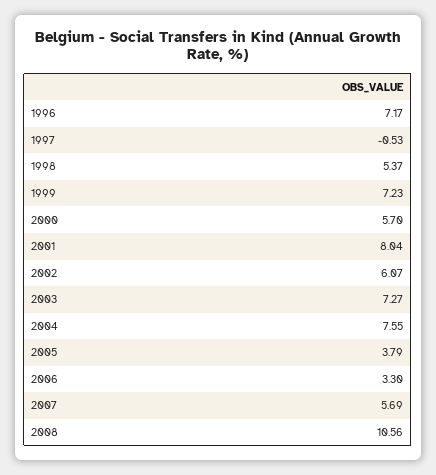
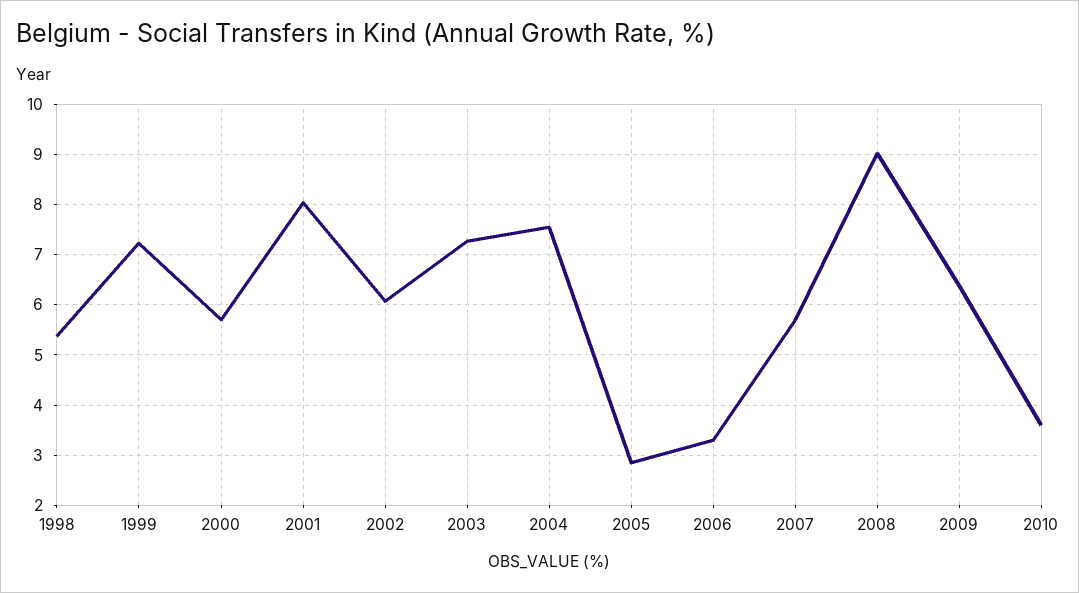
1996: 7.17 -> none
1997: -0.53 -> none
2005: 3.79 -> 2.8
2008: 10.56 -> 9
2009: none -> 6.4
2010: none -> 3.6

